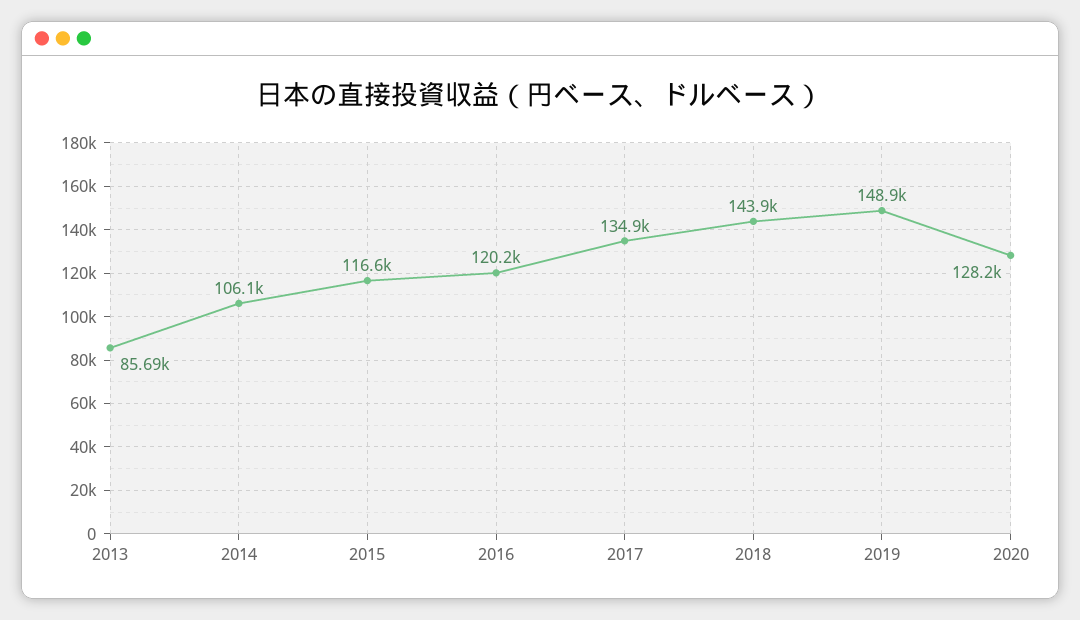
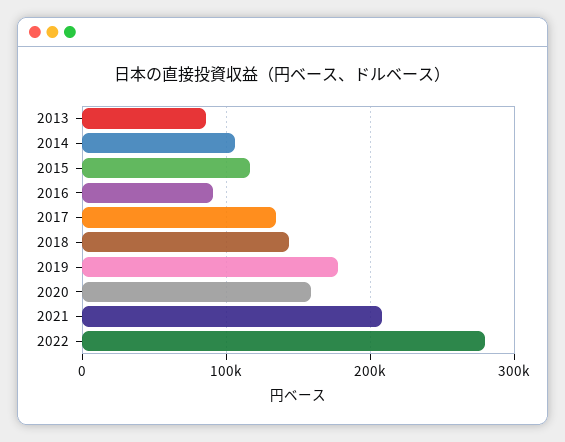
2016: 120200 -> 90000
2019: 148900 -> 180000
2020: 128200 -> 160000
2021: none -> 210000
2022: none -> 280000

